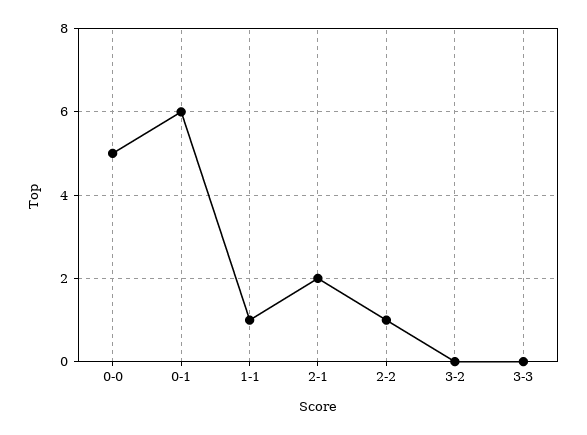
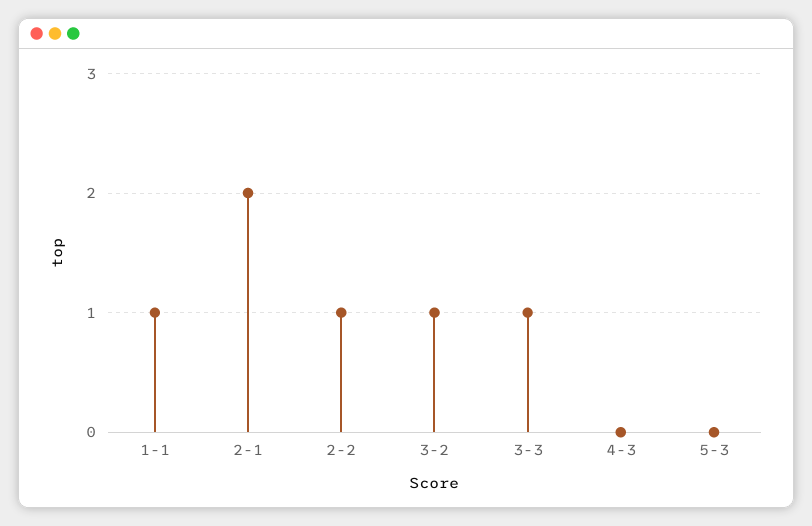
0-0: 5 -> none
0-1: 6 -> none
3-2: 0 -> 1
3-3: 0 -> 1
4-3: none -> 0
5-3: none -> 0

